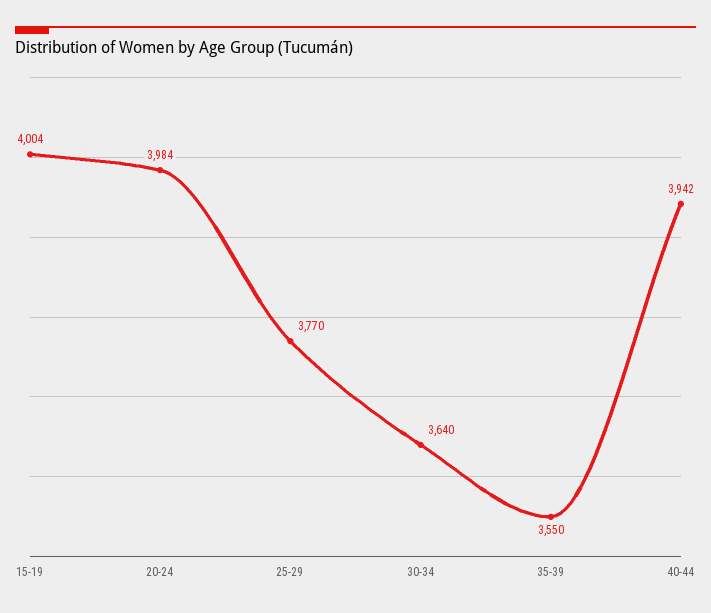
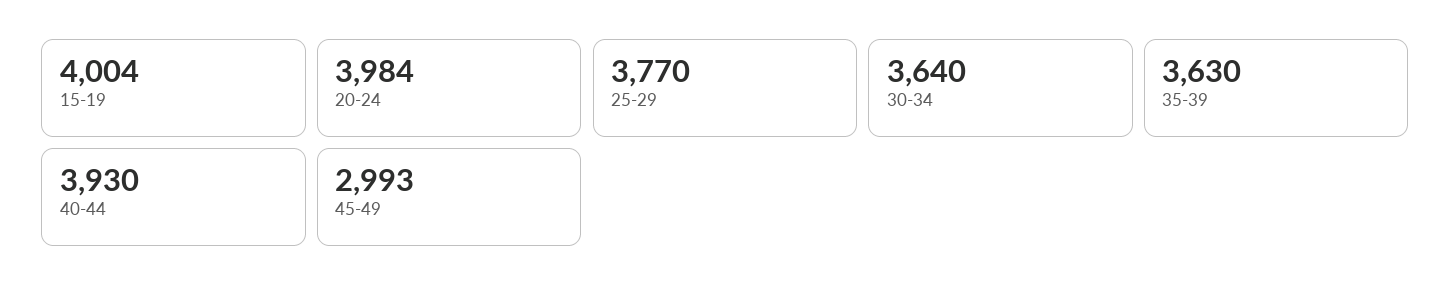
35-39: 3550 -> 3630
40-44: 3942 -> 3930
45-49: none -> 2993

